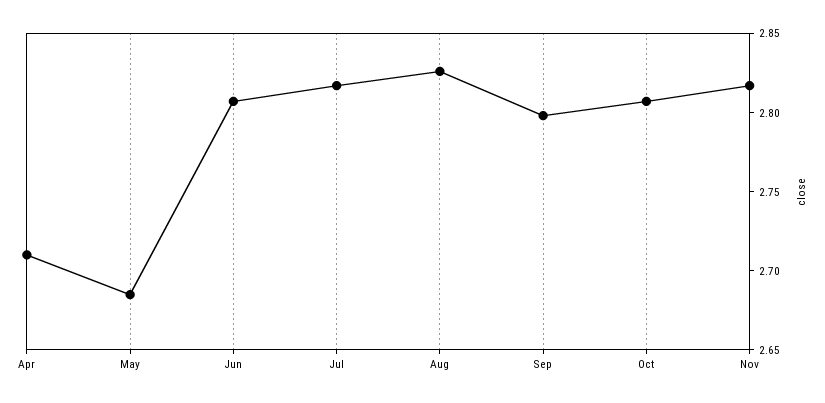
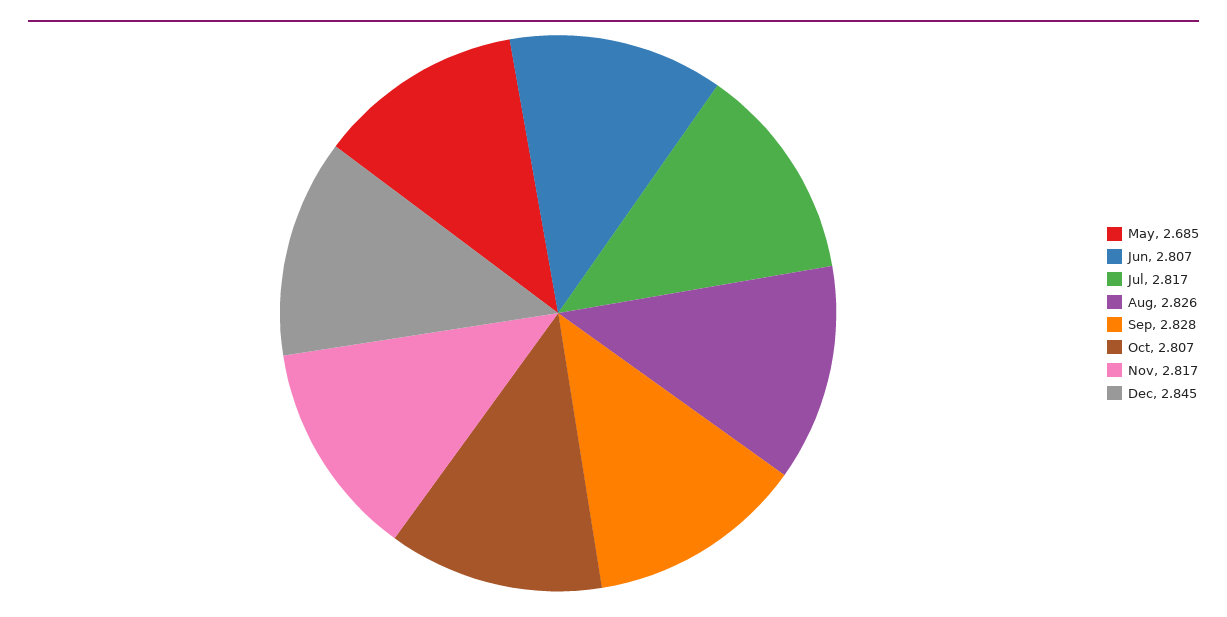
Apr: 2.71 -> none
Sep: 2.8 -> 2.828
Dec: none -> 2.845

